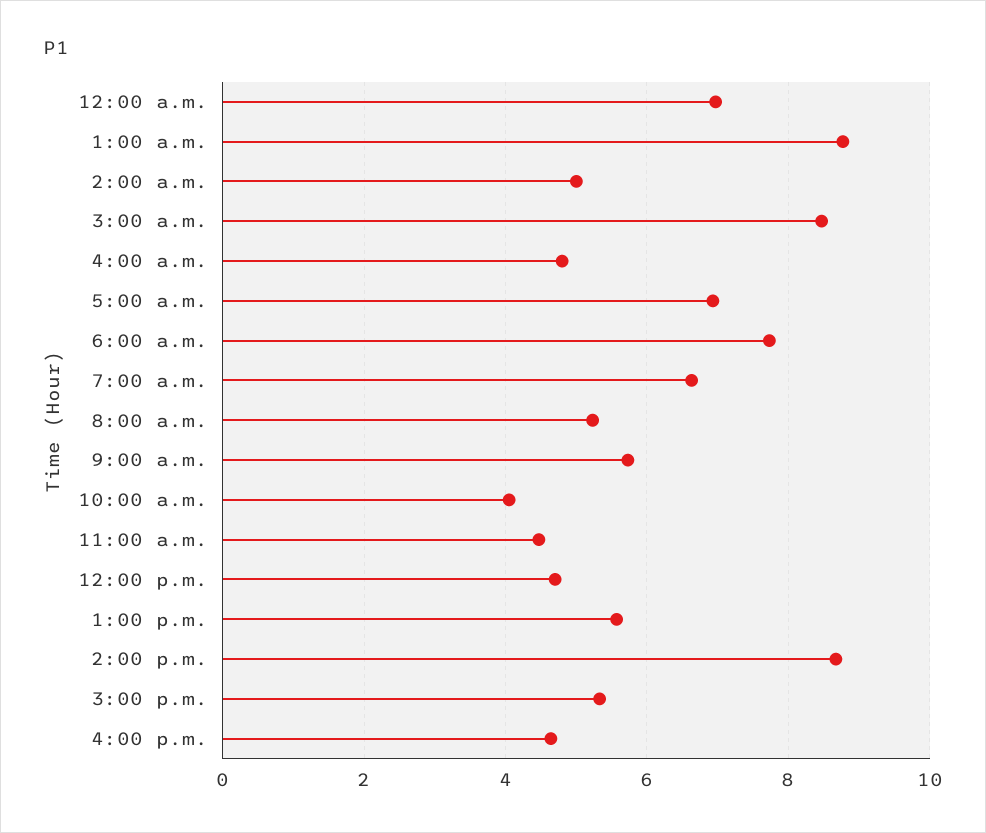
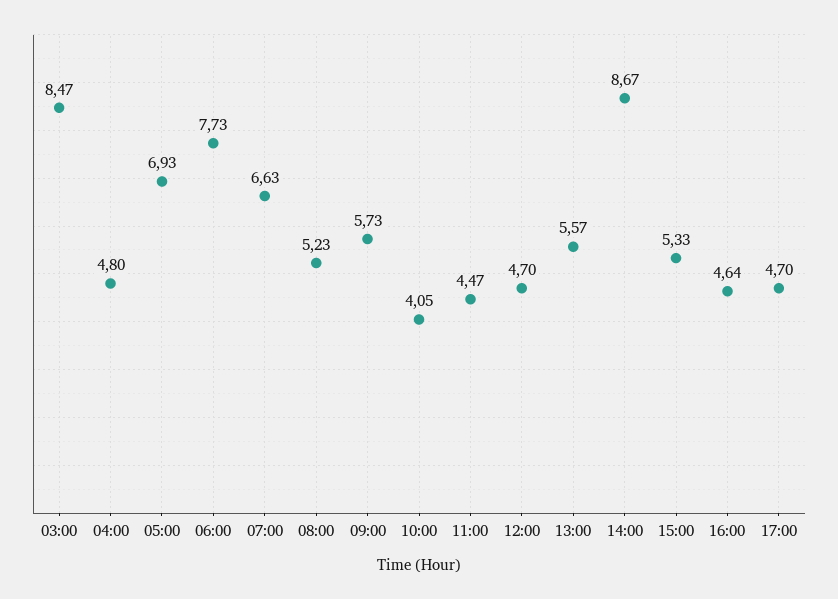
12:00 a.m.: 7 -> none
1:00 a.m.: 8.8 -> none
2:00 a.m.: 5 -> none
17:00: none -> 4.7

